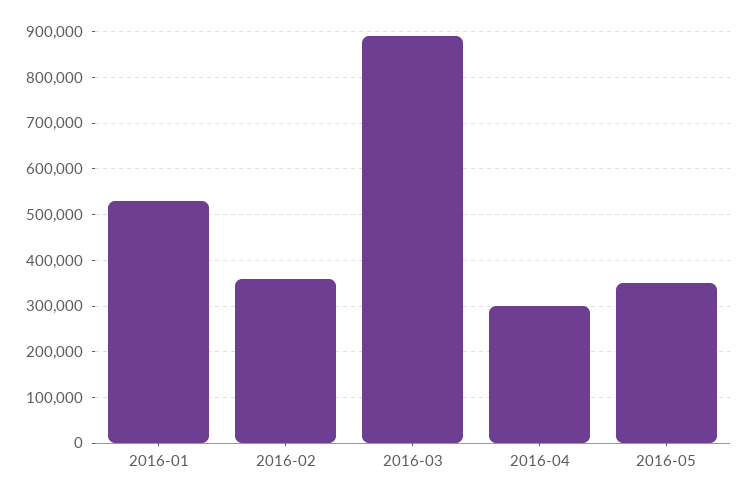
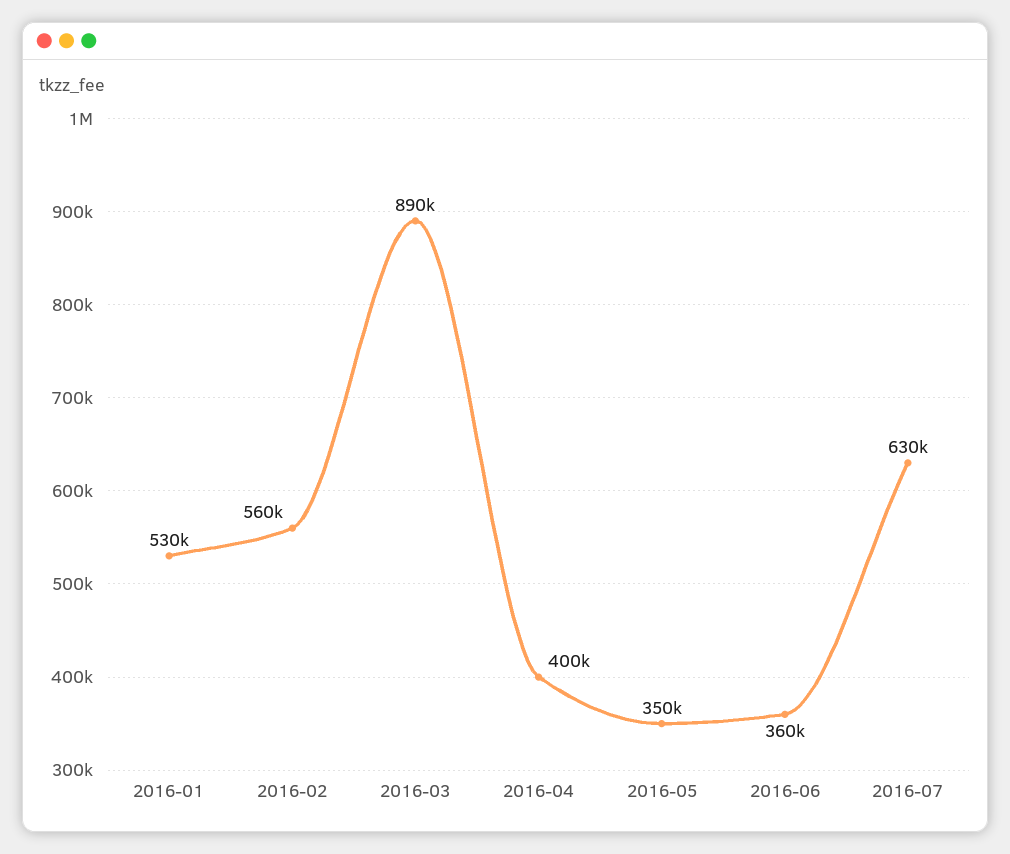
2016-02: 360000 -> 560000
2016-04: 300000 -> 400000
2016-06: none -> 360000
2016-07: none -> 630000

